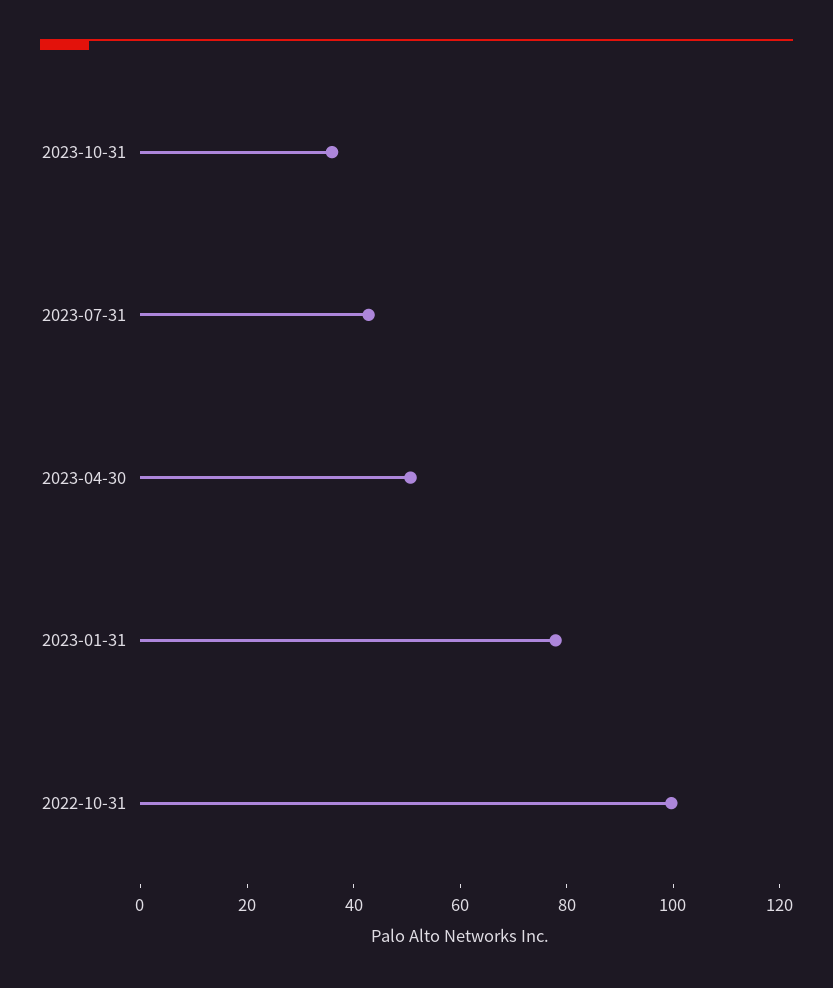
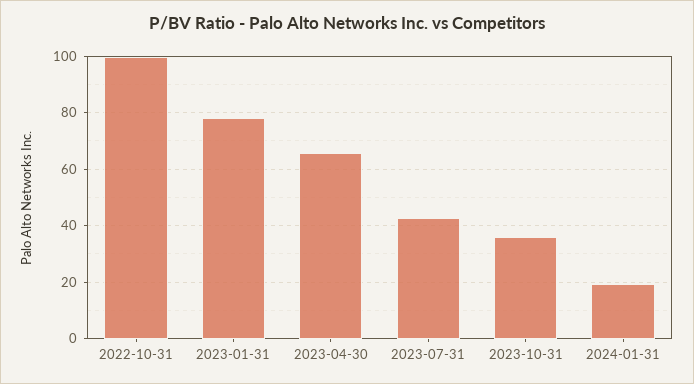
2023-04-30: 50 -> 65
2024-01-31: none -> 20

